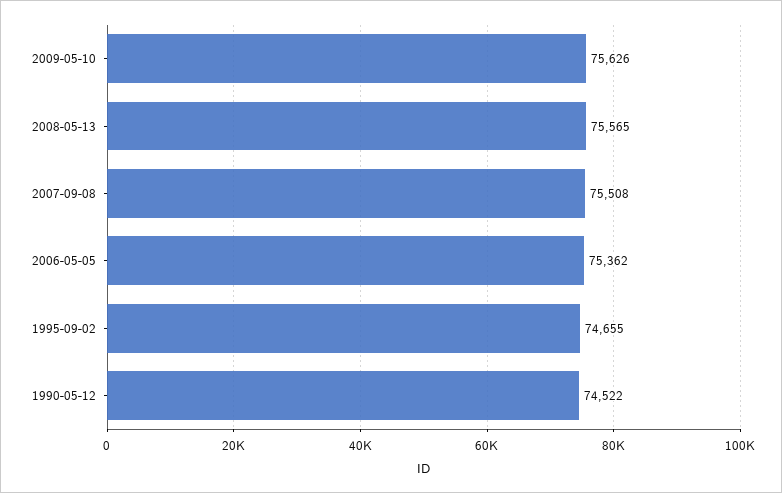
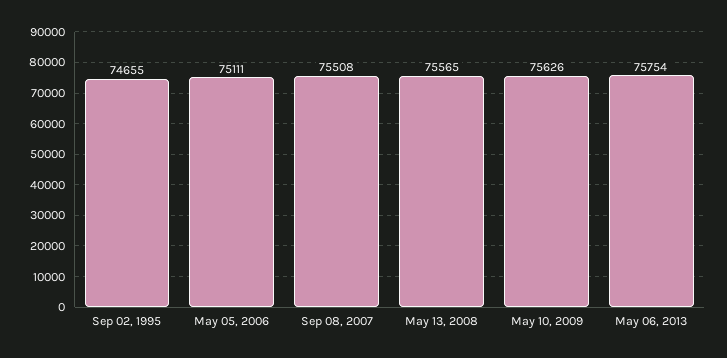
2006-05-05: 75362 -> 75111
1990-05-12: 74522 -> none
May 06, 2013: none -> 75754

